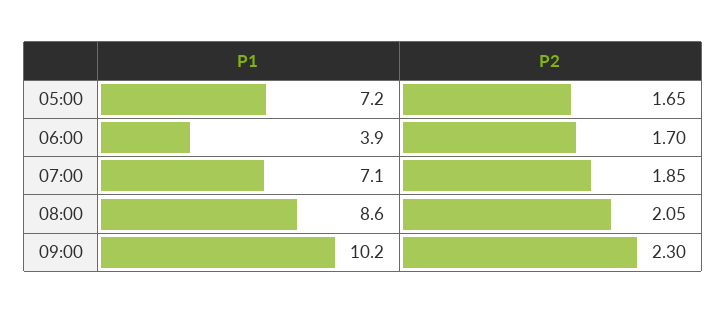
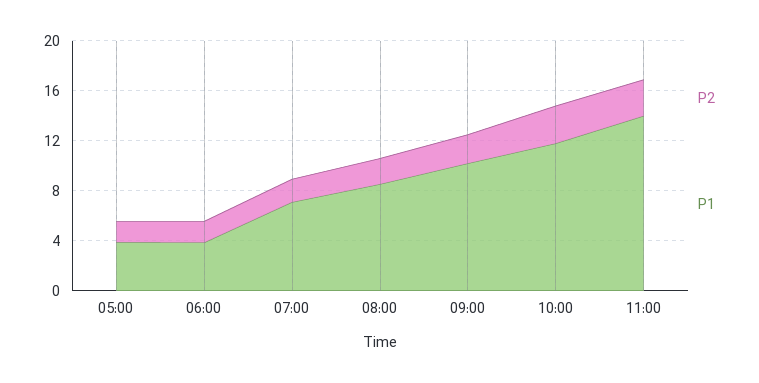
P1, 05:00: 7.2 -> 4
P2, 10:00: none -> 3
P1, 10:00: none -> 12
P2, 11:00: none -> 3
P1, 11:00: none -> 14

